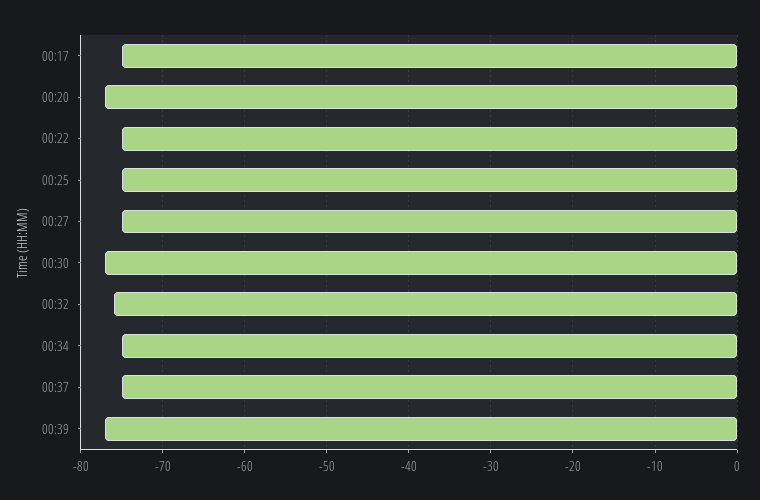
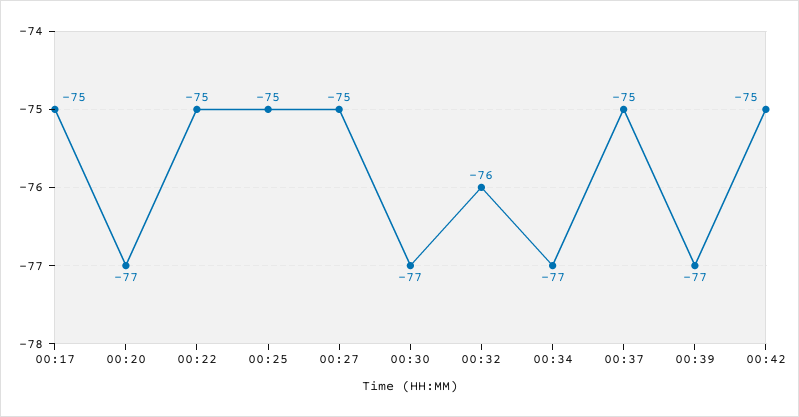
00:34: -75 -> -77
00:42: none -> -75

